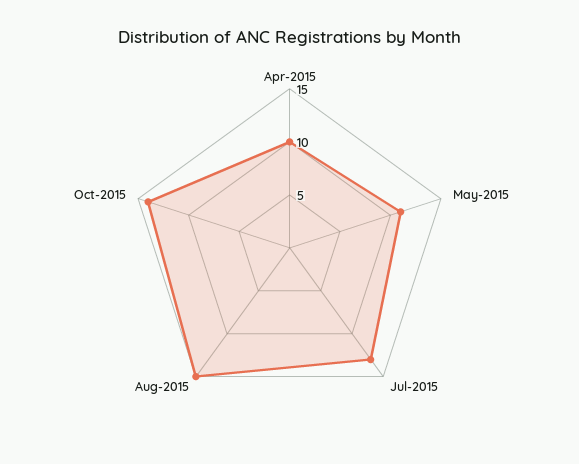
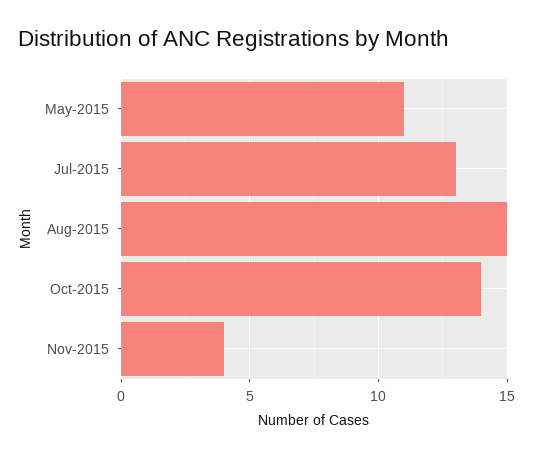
Apr-2015: 10 -> none
Nov-2015: none -> 4

